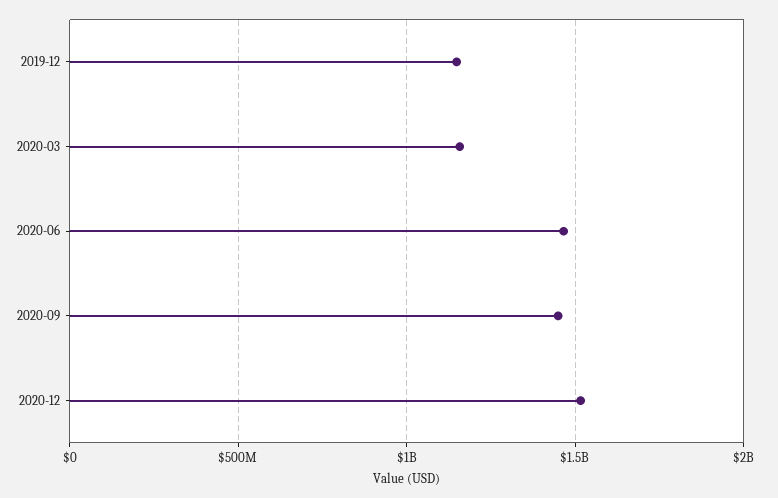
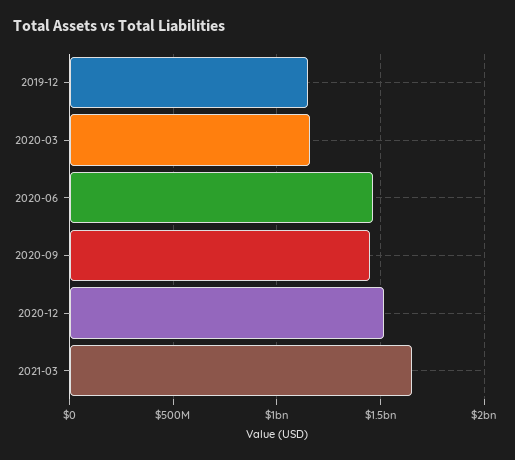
2021-03: none -> 1650000000

